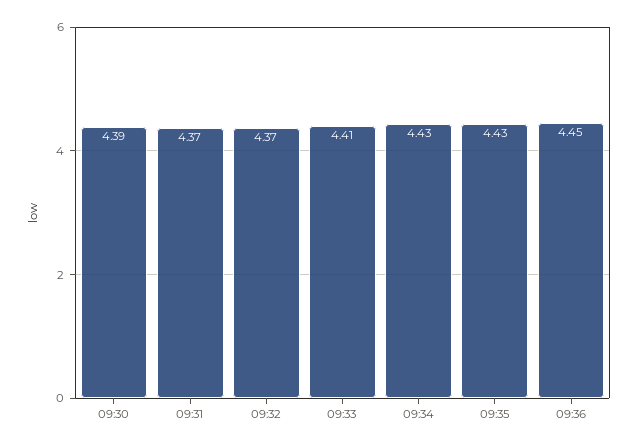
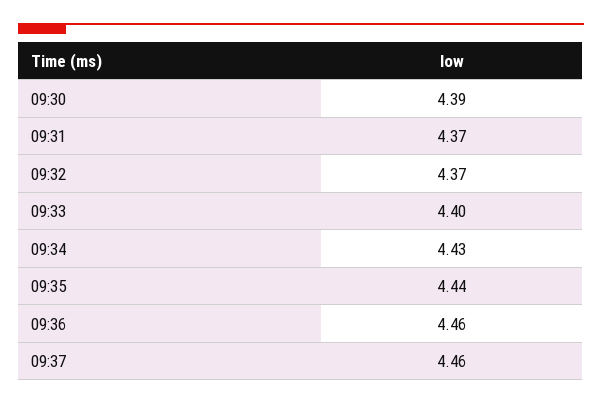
09:33: 4.41 -> 4.4
09:35: 4.43 -> 4.44
09:36: 4.45 -> 4.46
09:37: none -> 4.46

